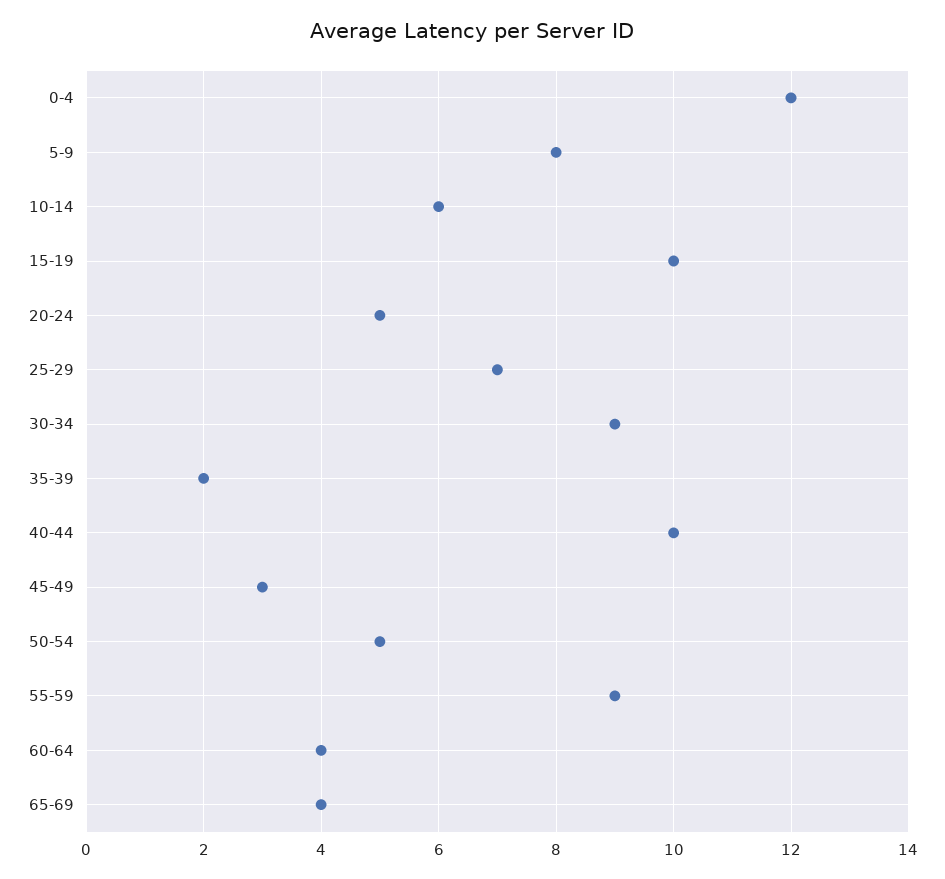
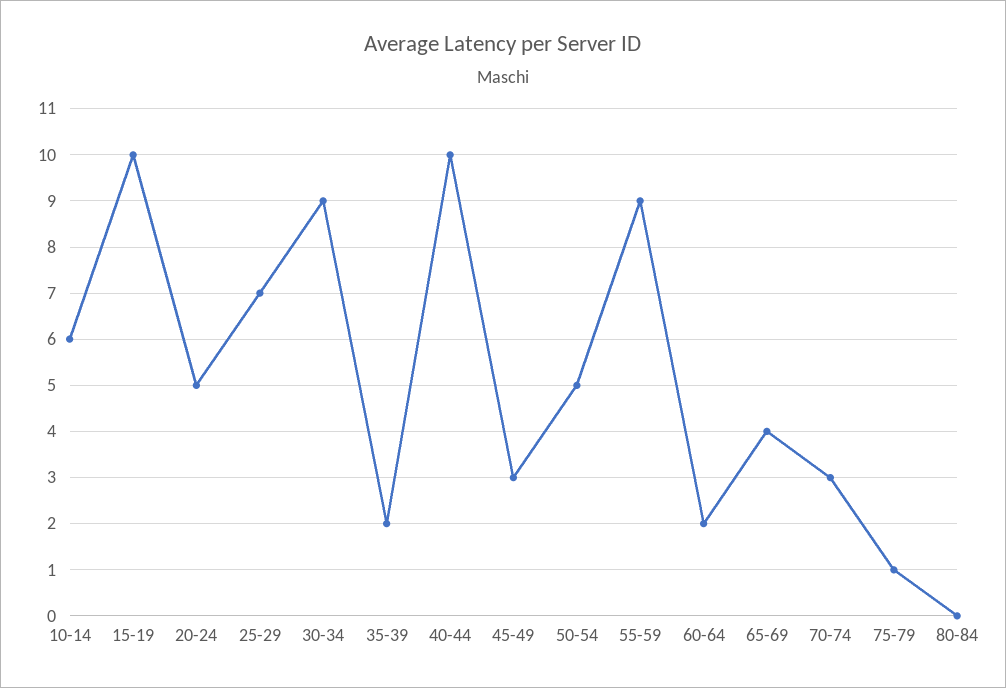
0-4: 12 -> none
5-9: 8 -> none
60-64: 4 -> 2
70-74: none -> 3
75-79: none -> 1
80-84: none -> 0

